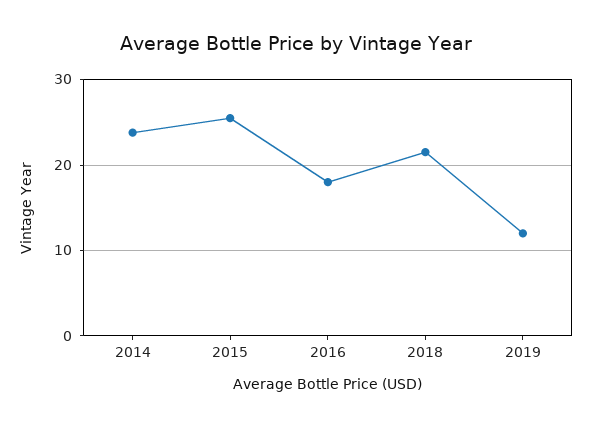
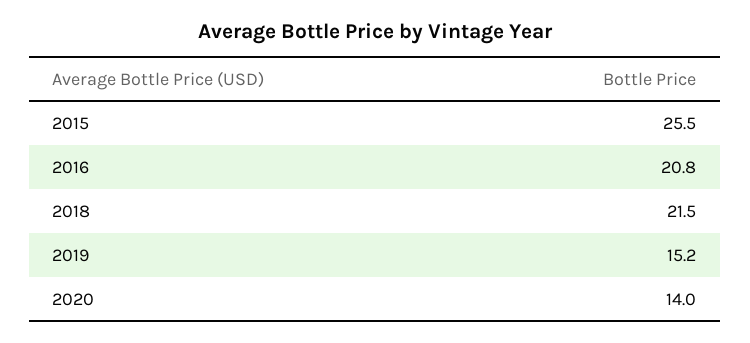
2014: 24 -> none
2016: 18 -> 20.8
2019: 12 -> 15.2
2020: none -> 14

